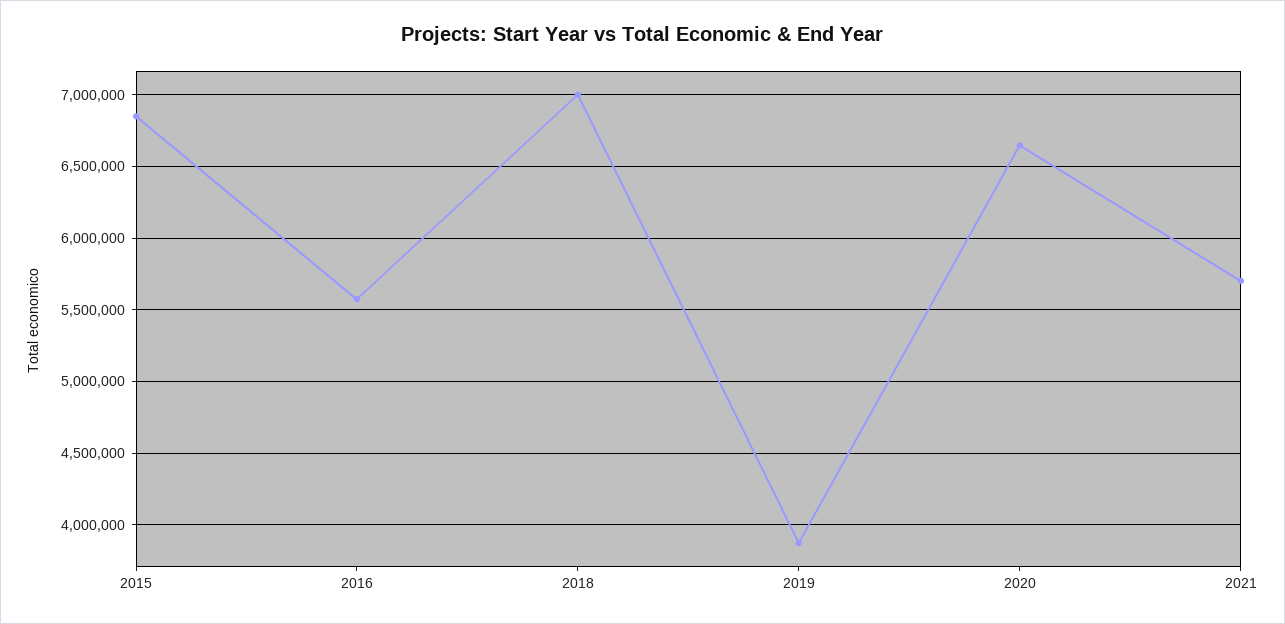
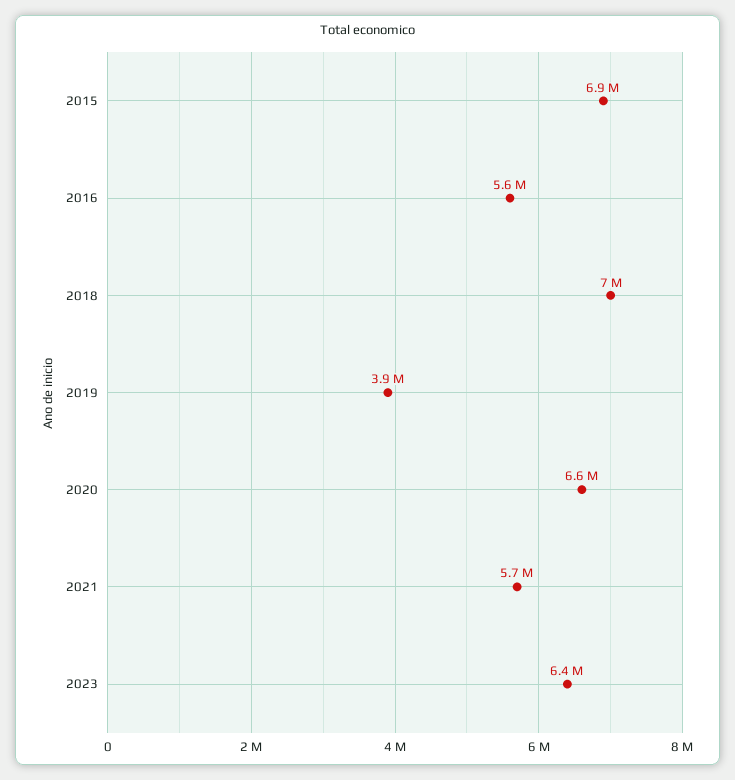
2023: none -> 6400000

